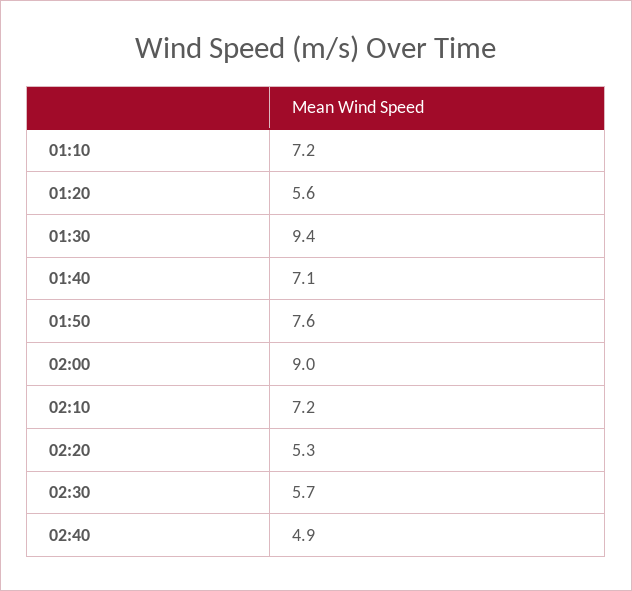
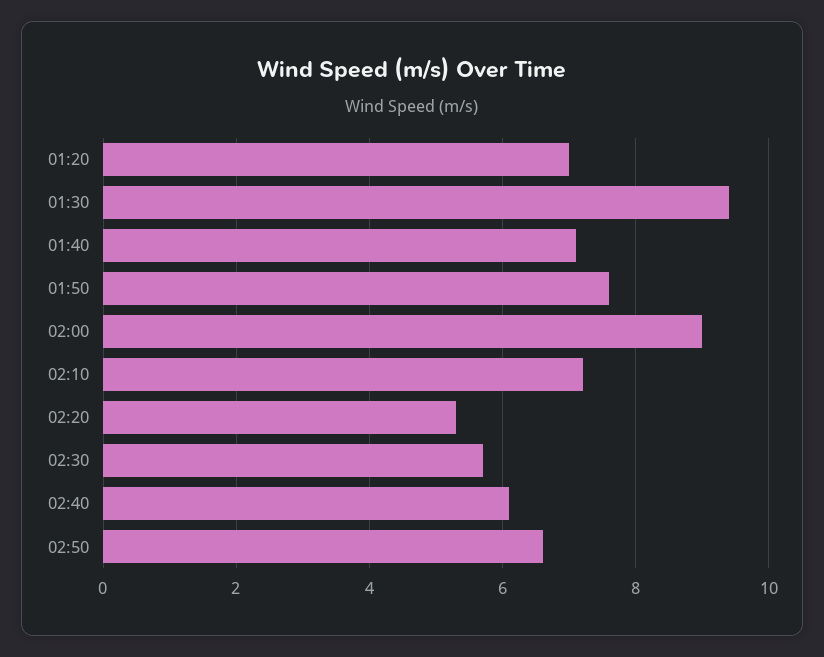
01:10: 7.2 -> none
01:20: 5.6 -> 7
02:40: 4.9 -> 6
02:50: none -> 6.5

